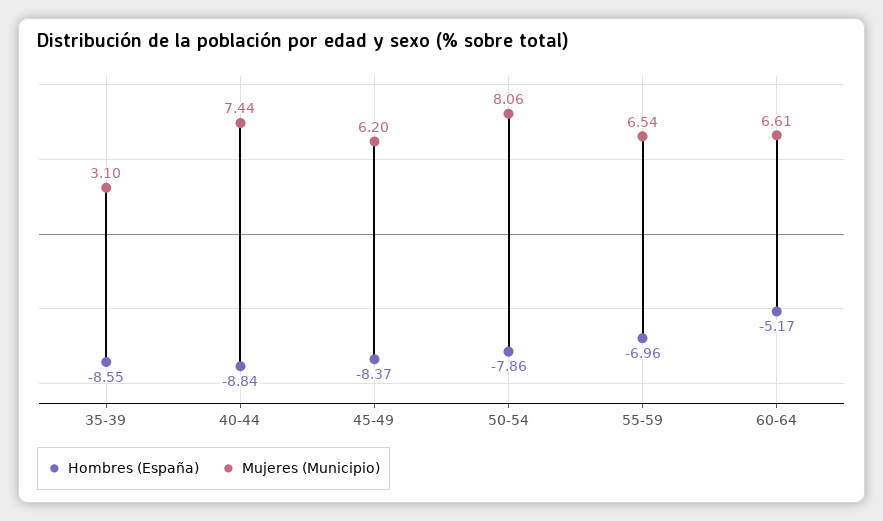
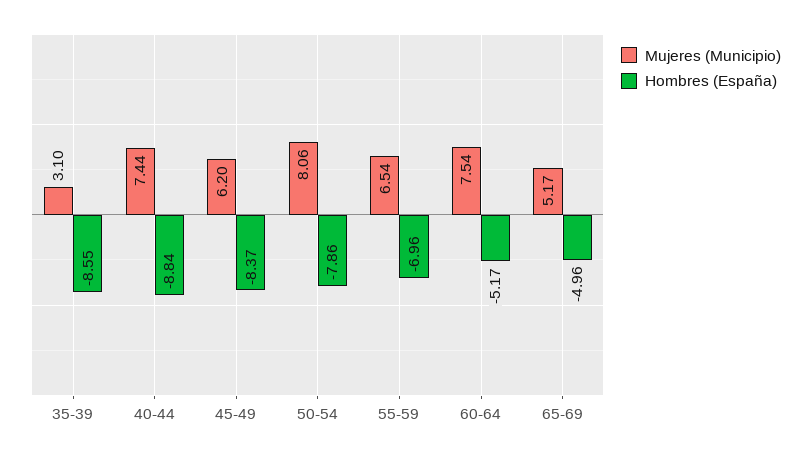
Mujeres (Municipio), 60-64: 6.61 -> 7.54
Mujeres (Municipio), 65-69: none -> 5.17
Hombres (España), 65-69: none -> -4.96

